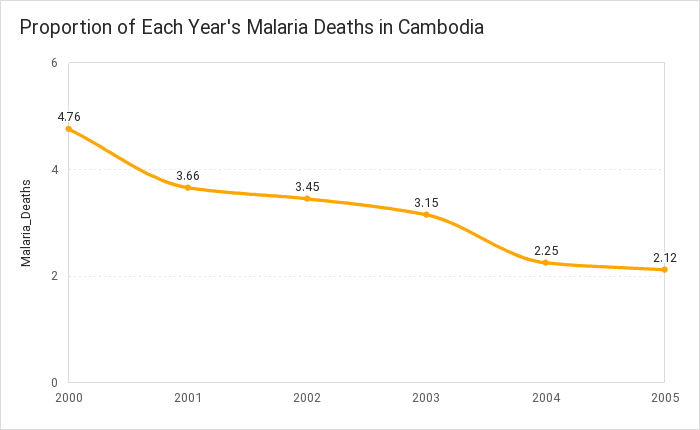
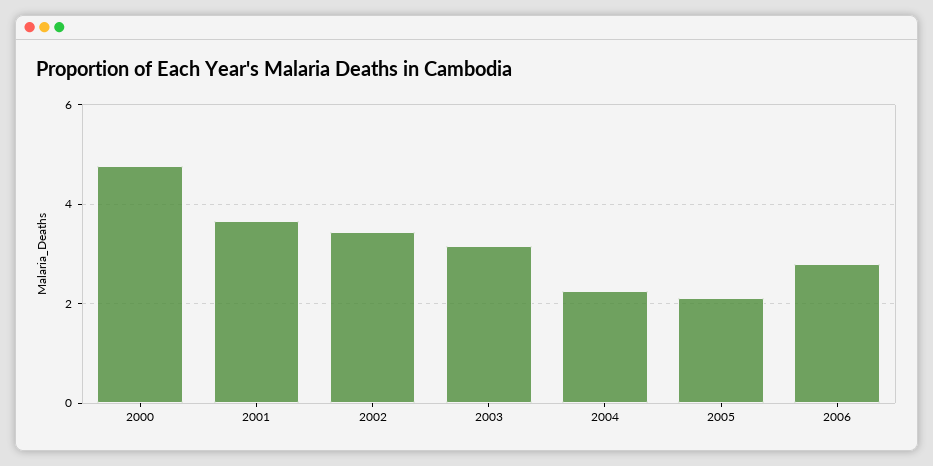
2006: none -> 2.8

